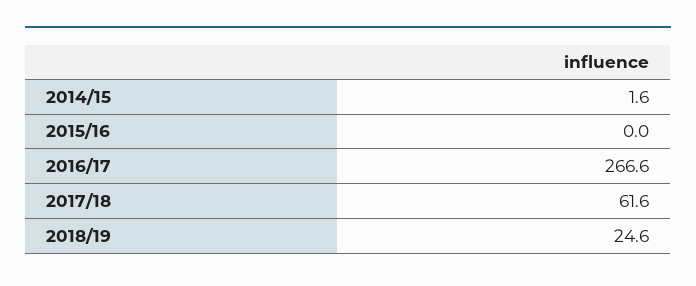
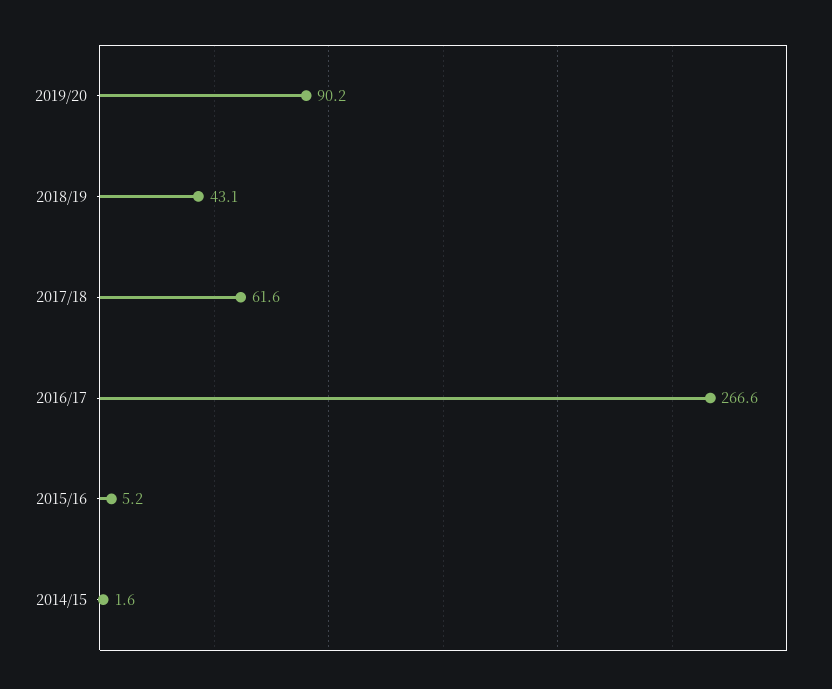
2015/16: 0 -> 5.2
2018/19: 24.6 -> 43.1
2019/20: none -> 90.2

